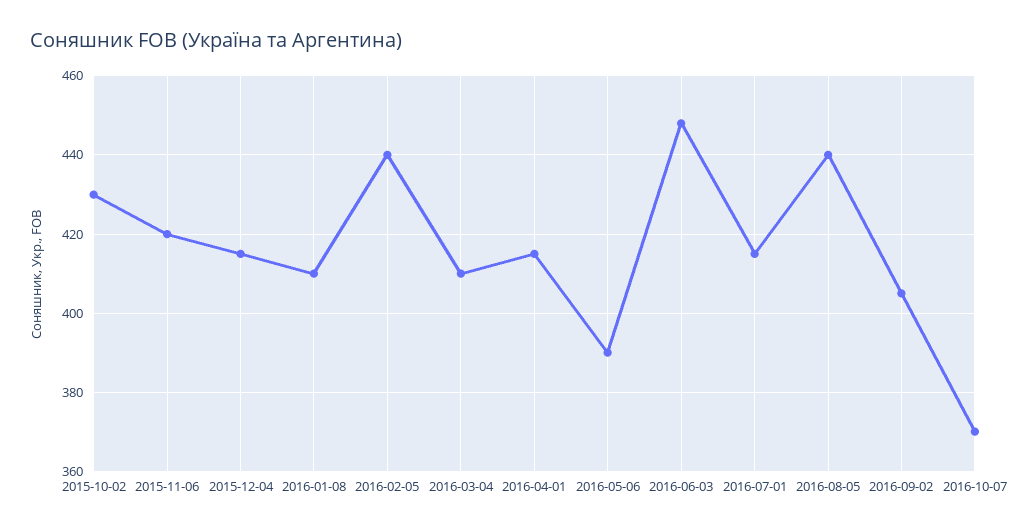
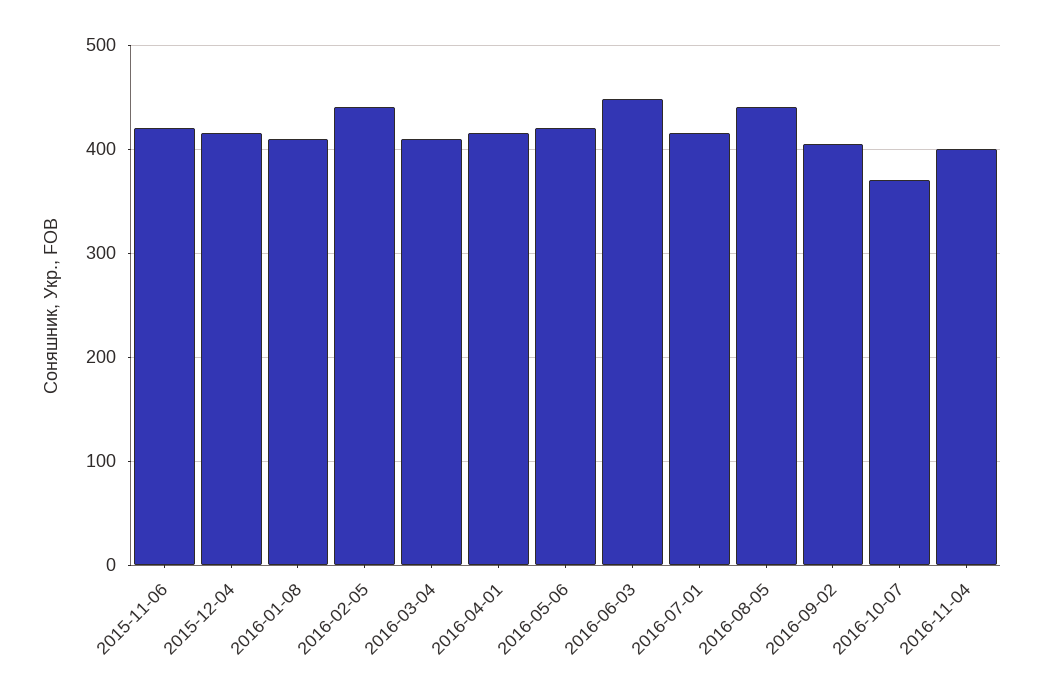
2015-10-02: 430 -> none
2016-05-06: 390 -> 420
2016-11-04: none -> 400

